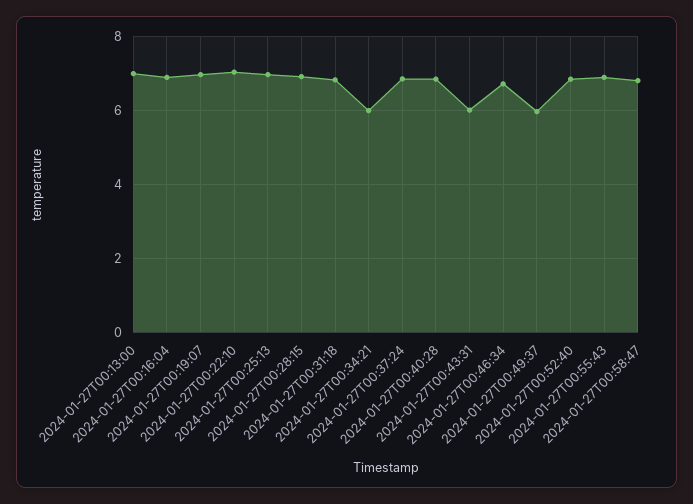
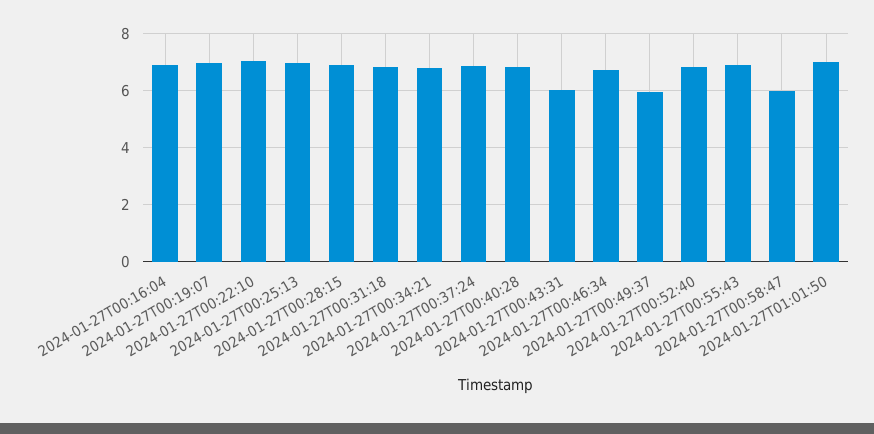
2024-01-27T00:13:00: 7 -> none
2024-01-27T00:34:21: 6 -> 6.75
2024-01-27T00:58:47: 6.8 -> 6
2024-01-27T01:01:50: none -> 7

